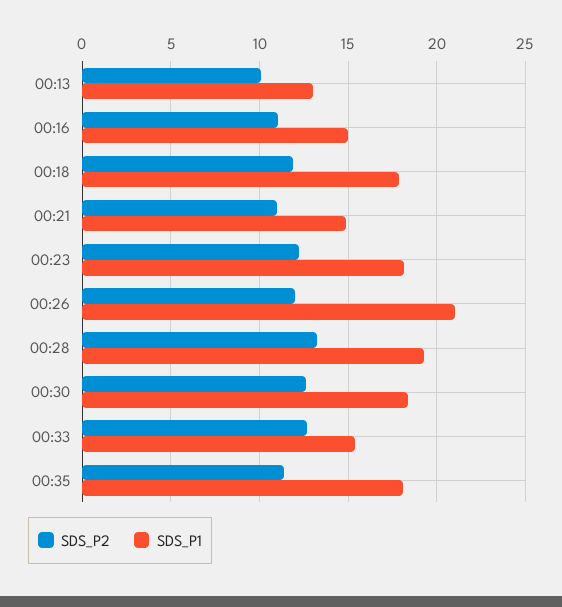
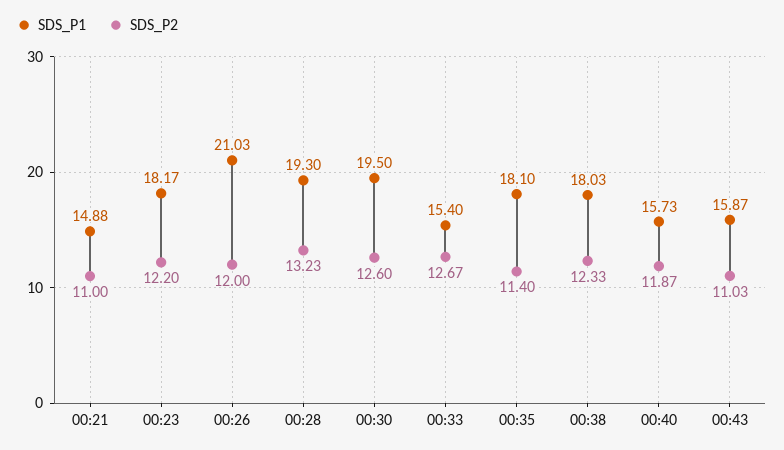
SDS_P2, 00:13: 10 -> none
SDS_P1, 00:13: 13 -> none
SDS_P2, 00:16: 11 -> none
SDS_P1, 00:16: 15 -> none
SDS_P2, 00:18: 12 -> none
SDS_P1, 00:18: 18 -> none
SDS_P1, 00:30: 18.5 -> 19.5
SDS_P1, 00:38: none -> 18.03
SDS_P2, 00:38: none -> 12.33
SDS_P1, 00:40: none -> 15.73
SDS_P2, 00:40: none -> 11.87
SDS_P1, 00:43: none -> 15.87
SDS_P2, 00:43: none -> 11.03

